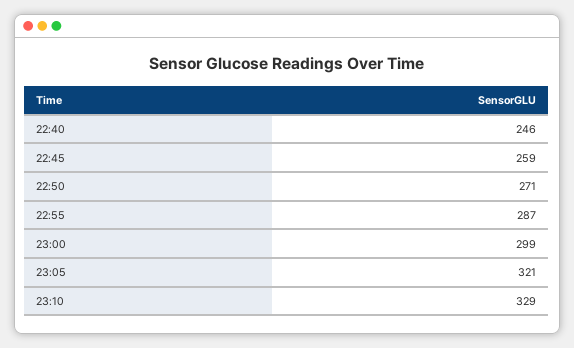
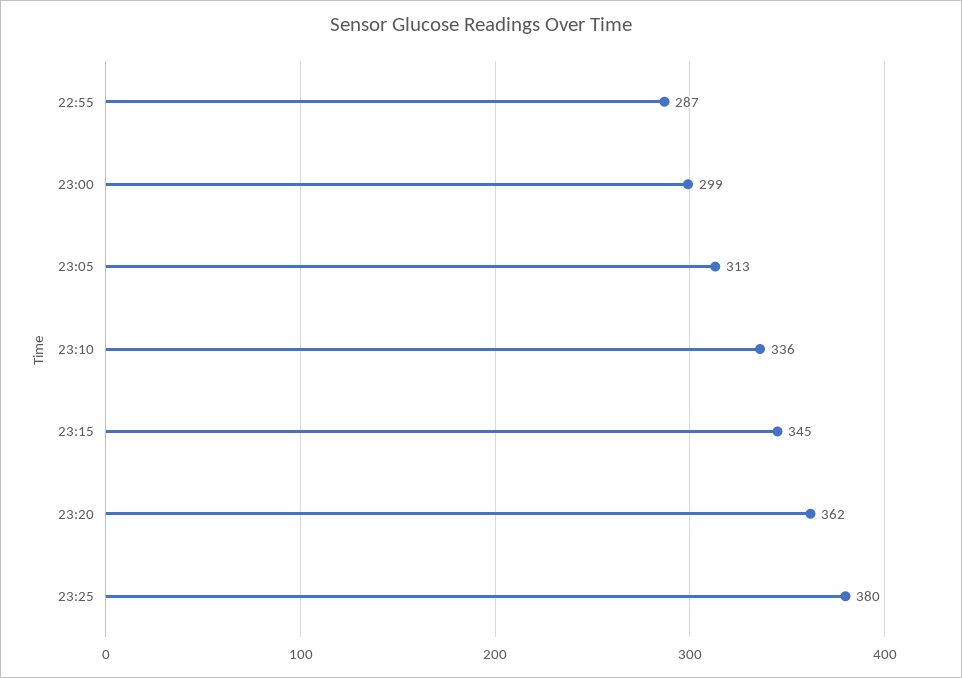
22:40: 246 -> none
22:45: 259 -> none
22:50: 271 -> none
23:05: 321 -> 313
23:10: 329 -> 336
23:15: none -> 345
23:20: none -> 362
23:25: none -> 380

